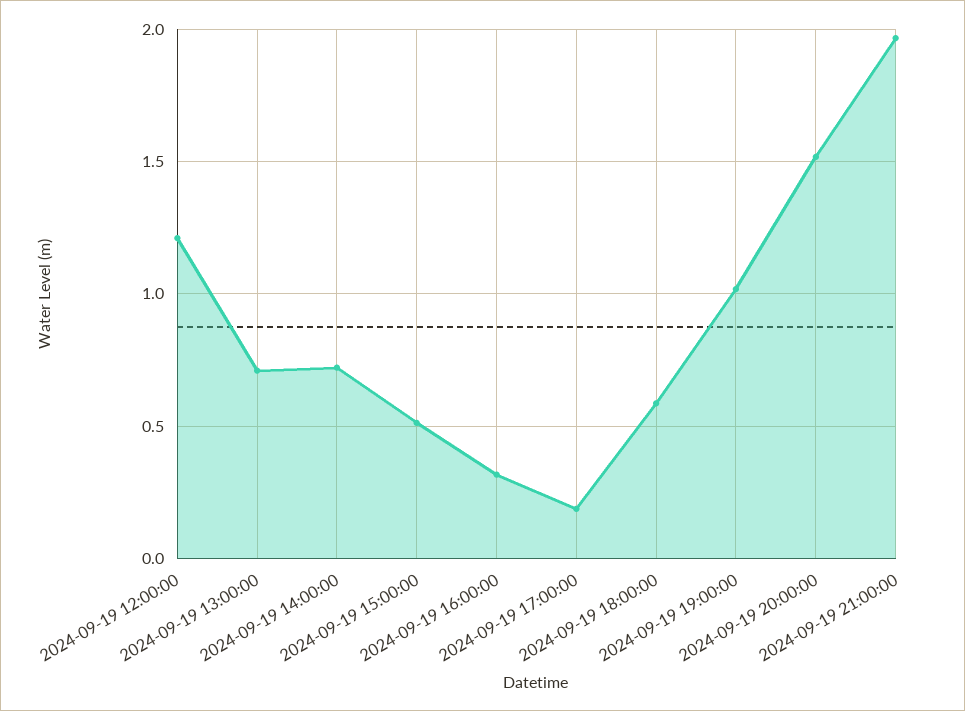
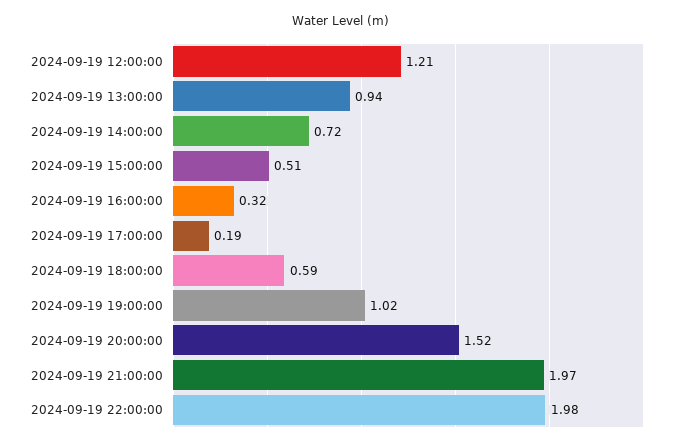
2024-09-19 13:00:00: 0.7 -> 0.94
2024-09-19 22:00:00: none -> 1.98

